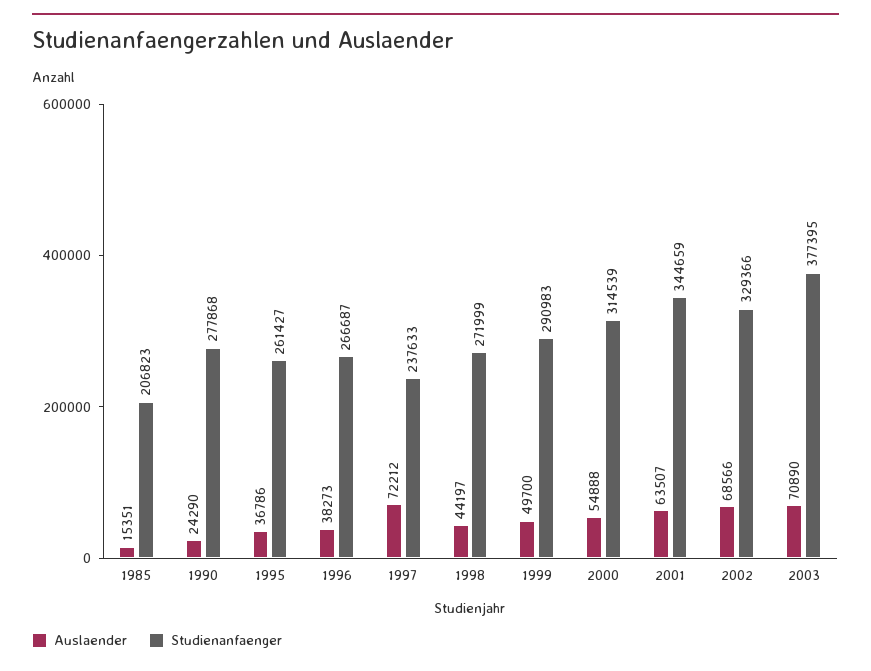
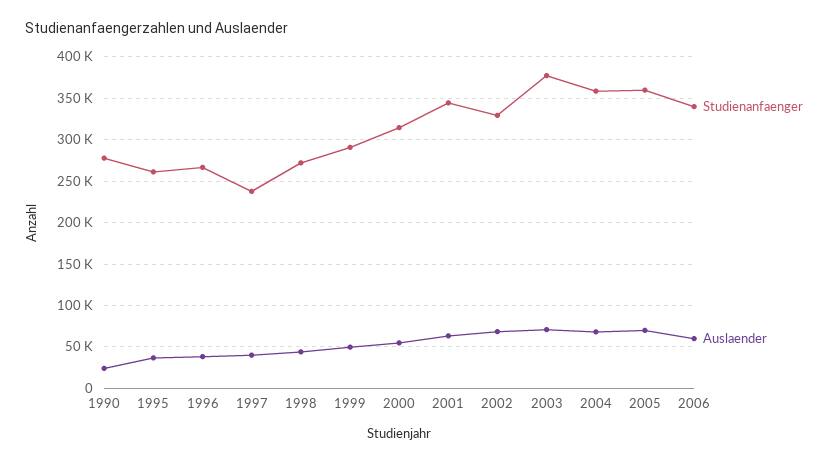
Auslaender, 1985: 15351 -> none
Studienanfaenger, 1985: 206823 -> none
Auslaender, 1997: 72212 -> 40000
Studienanfaenger, 2004: none -> 360000
Auslaender, 2004: none -> 70000
Studienanfaenger, 2005: none -> 360000
Auslaender, 2005: none -> 70000
Studienanfaenger, 2006: none -> 340000
Auslaender, 2006: none -> 60000

